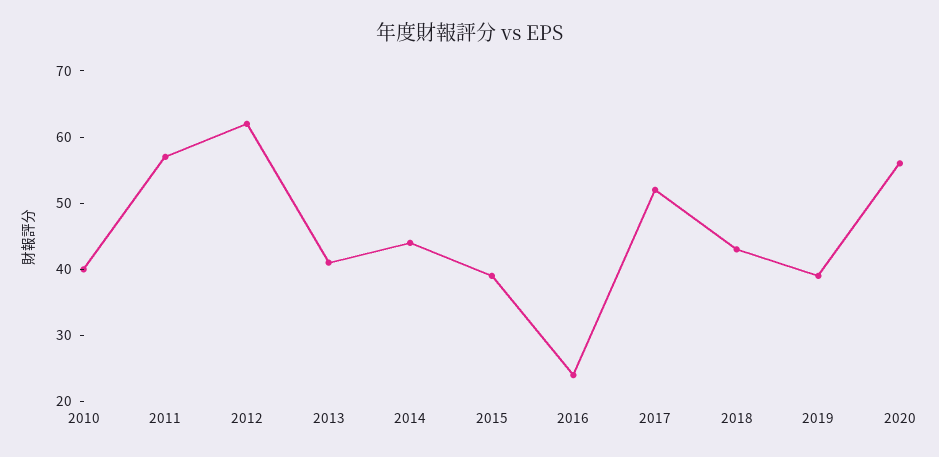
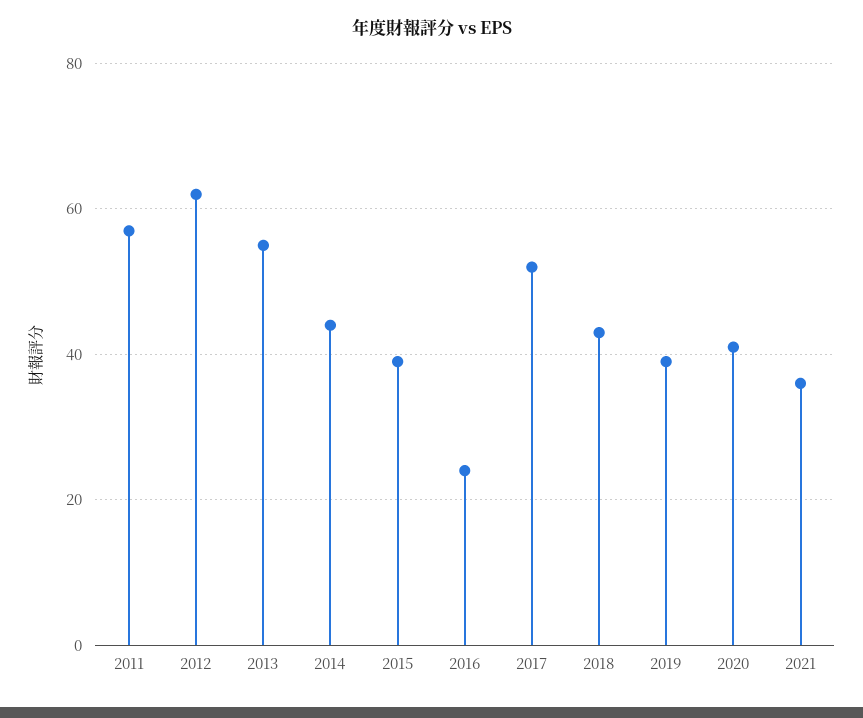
2010: 40 -> none
2013: 40 -> 55
2020: 55 -> 40
2021: none -> 35

